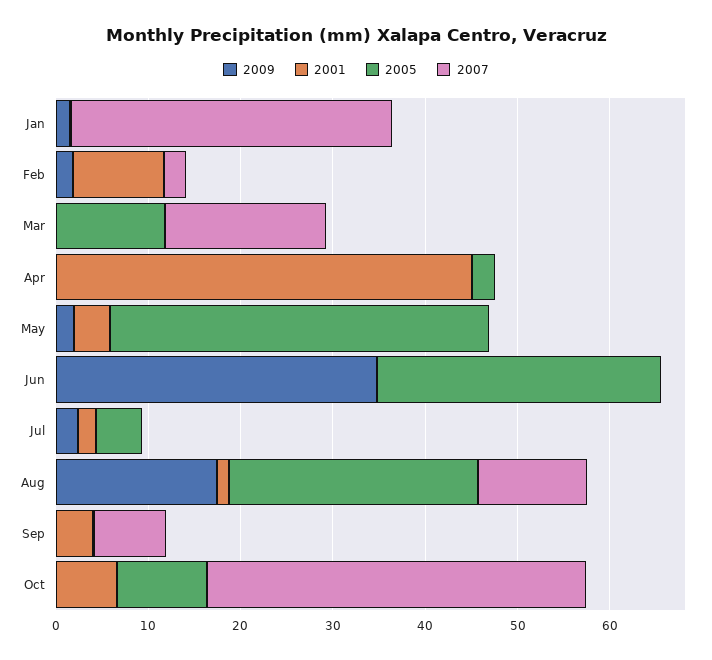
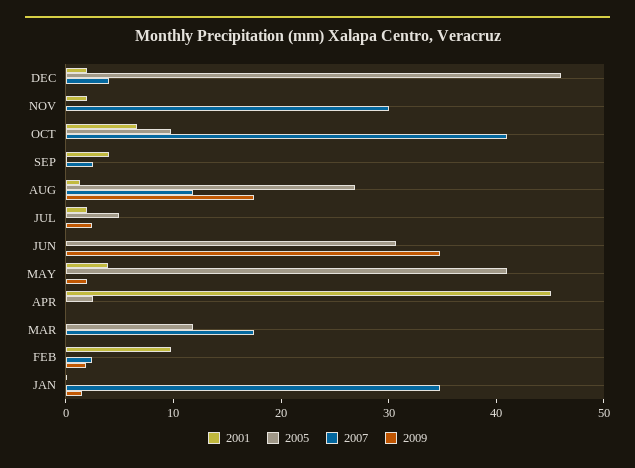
2007, Sep: 8 -> 2
2001, DEC: none -> 2
2005, DEC: none -> 46
2007, DEC: none -> 4
2009, DEC: none -> 0
2001, NOV: none -> 2
2005, NOV: none -> 0
2007, NOV: none -> 30
2009, NOV: none -> 0

